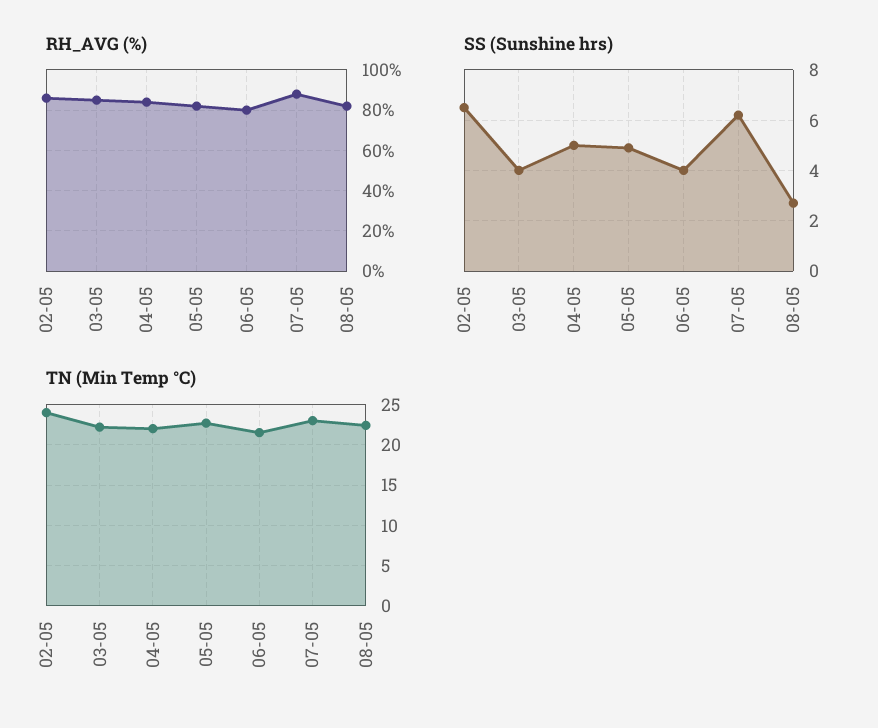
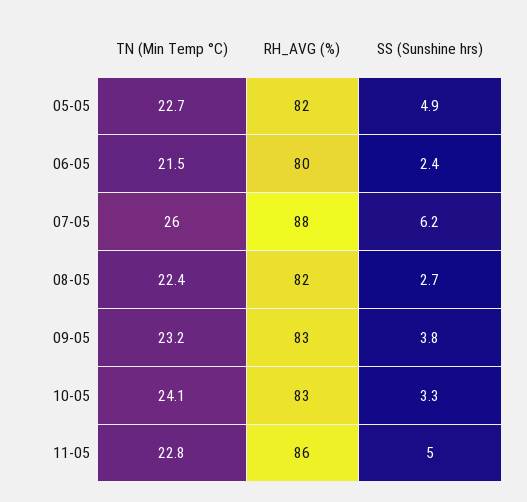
RH_AVG (%), 02-05: 85 -> none
RH_AVG (%), 03-05: 85 -> none
RH_AVG (%), 04-05: 85 -> none
SS (Sunshine hrs), 02-05: 6.5 -> none
SS (Sunshine hrs), 03-05: 4 -> none
SS (Sunshine hrs), 04-05: 5 -> none
SS (Sunshine hrs), 06-05: 4 -> 2.4
TN (Min Temp °C), 02-05: 24 -> none
TN (Min Temp °C), 03-05: 22 -> none
TN (Min Temp °C), 04-05: 22 -> none
TN (Min Temp °C), 07-05: 23 -> 26
TN (Min Temp °C), 09-05: none -> 23.2
RH_AVG (%), 09-05: none -> 83
SS (Sunshine hrs), 09-05: none -> 3.8
TN (Min Temp °C), 10-05: none -> 24.1
RH_AVG (%), 10-05: none -> 83
SS (Sunshine hrs), 10-05: none -> 3.3
TN (Min Temp °C), 11-05: none -> 22.8
RH_AVG (%), 11-05: none -> 86
SS (Sunshine hrs), 11-05: none -> 5

